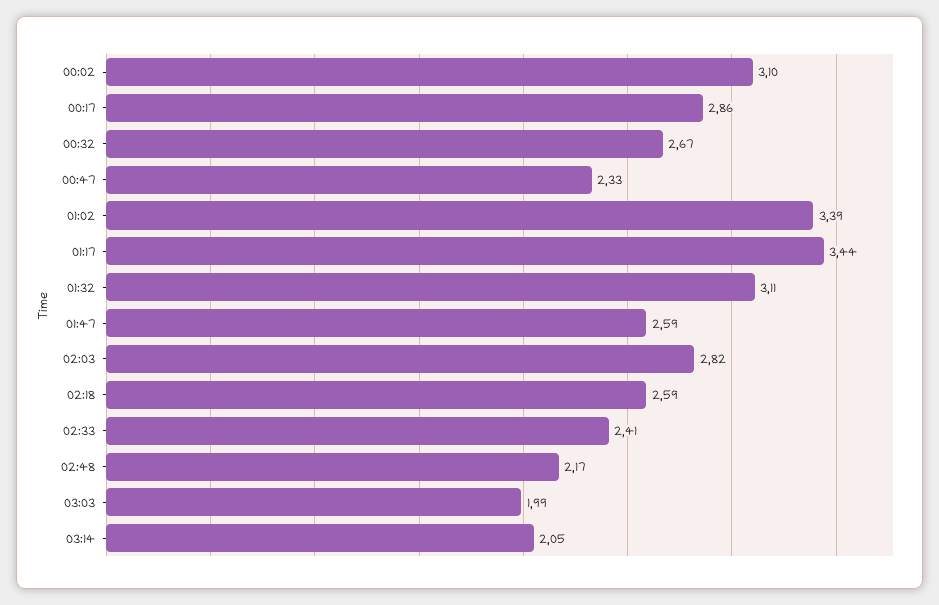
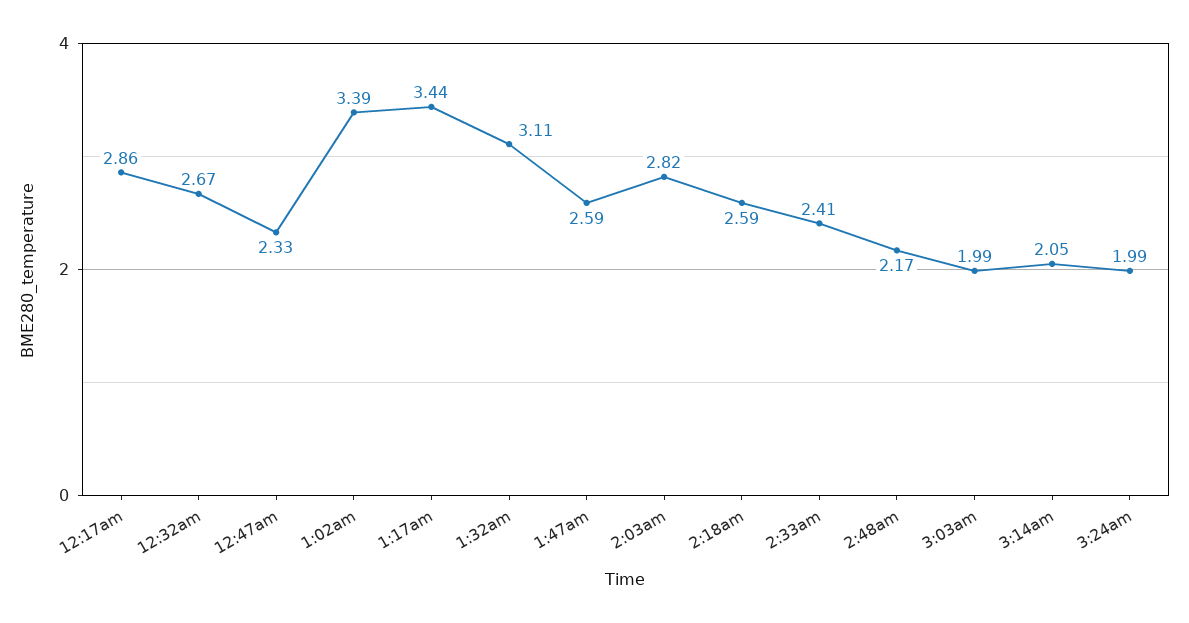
00:02: 3.1 -> none
3:24am: none -> 1.99

